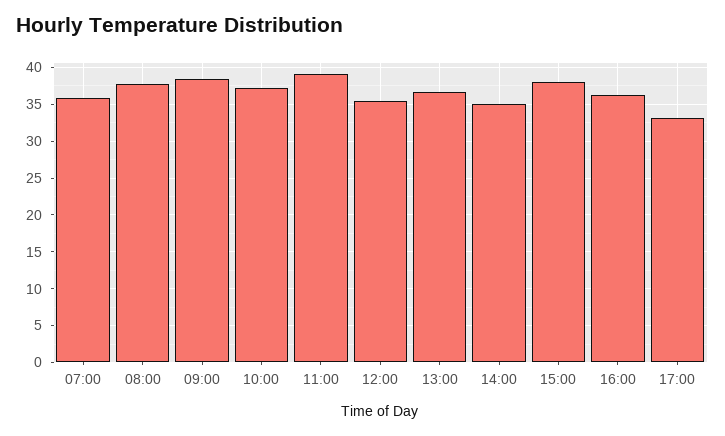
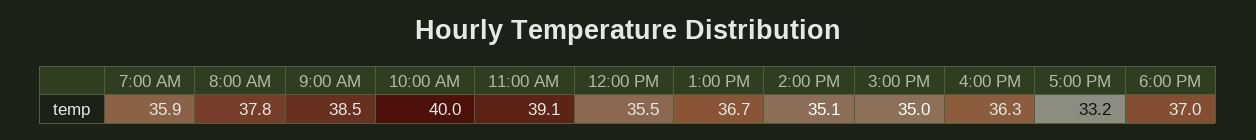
10:00: 37 -> 40
15:00: 38 -> 35
6:00 PM: none -> 37

